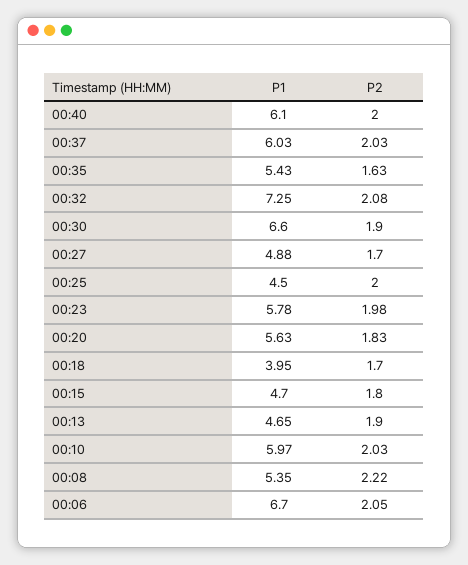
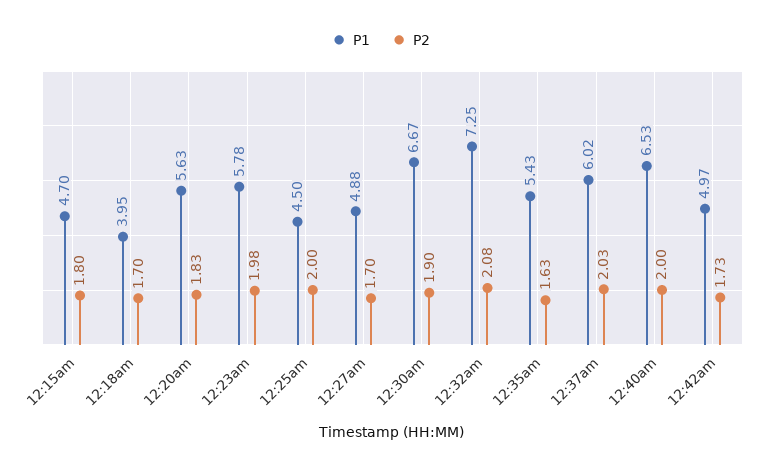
P1, 00:40: 6.1 -> 6.53
P1, 00:37: 6.03 -> 6.02
P1, 00:30: 6.6 -> 6.67
P1, 00:13: 4.65 -> none
P2, 00:13: 1.9 -> none
P1, 00:10: 5.97 -> none
P2, 00:10: 2.03 -> none
P1, 00:08: 5.35 -> none
P2, 00:08: 2.22 -> none
P1, 00:06: 6.7 -> none
P2, 00:06: 2.05 -> none
P1, 12:42am: none -> 4.97
P2, 12:42am: none -> 1.73

